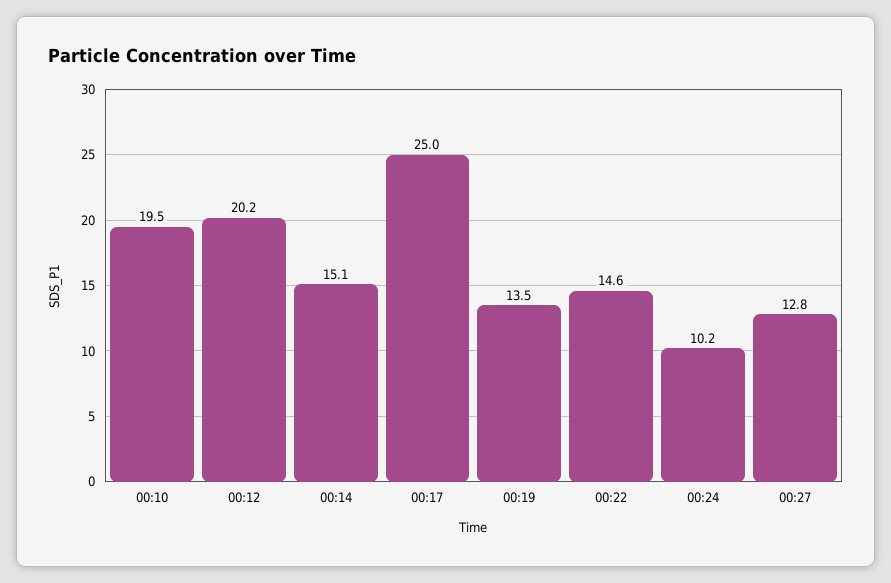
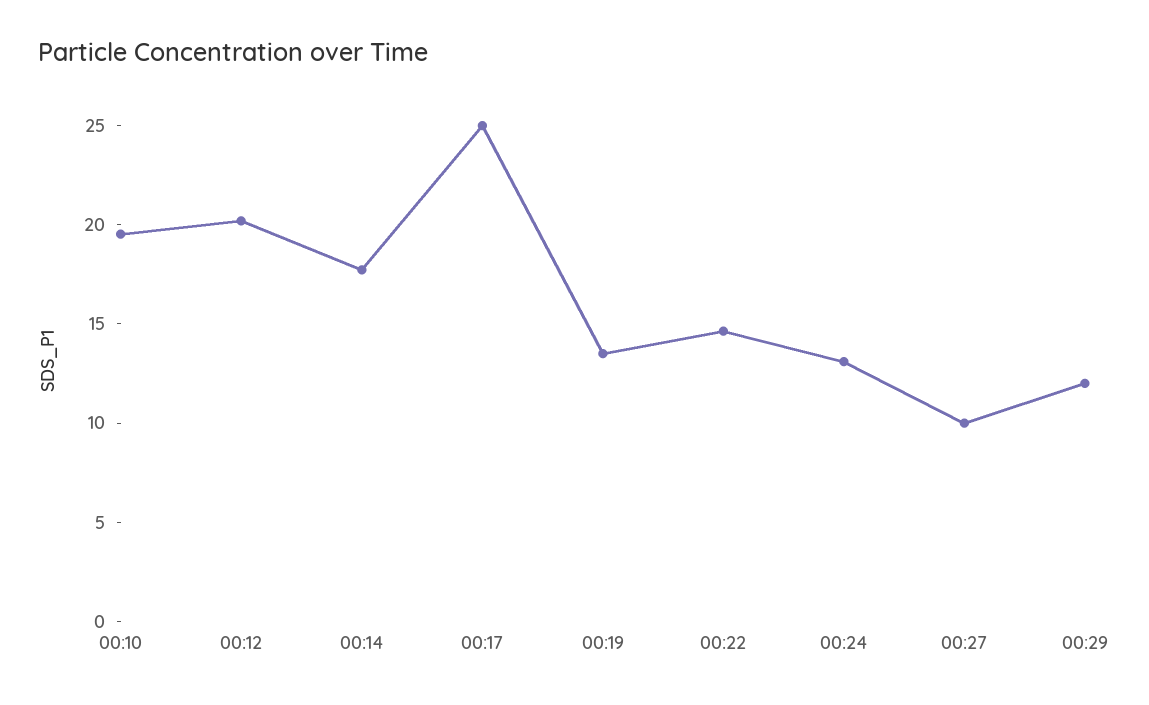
00:14: 15.1 -> 18
00:24: 10.2 -> 13
00:27: 12.8 -> 10
00:29: none -> 12

